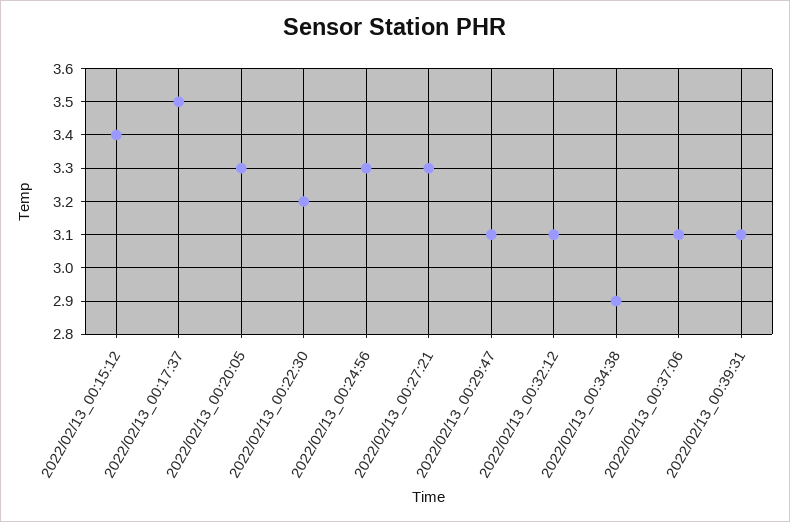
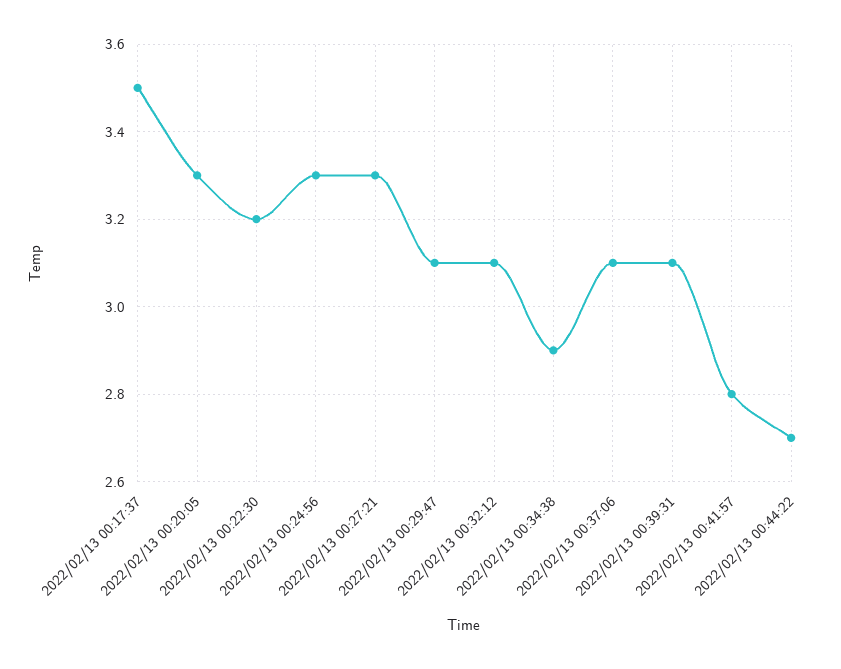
2022/02/13_00:15:12: 3.4 -> none
2022/02/13 00:41:57: none -> 2.8
2022/02/13 00:44:22: none -> 2.7

